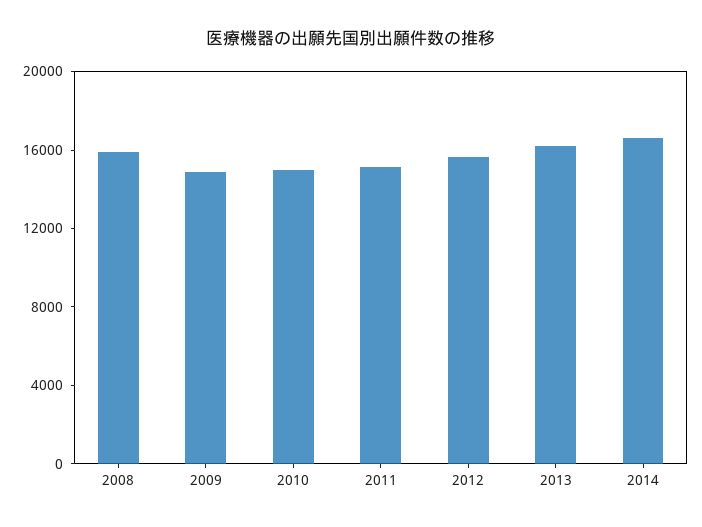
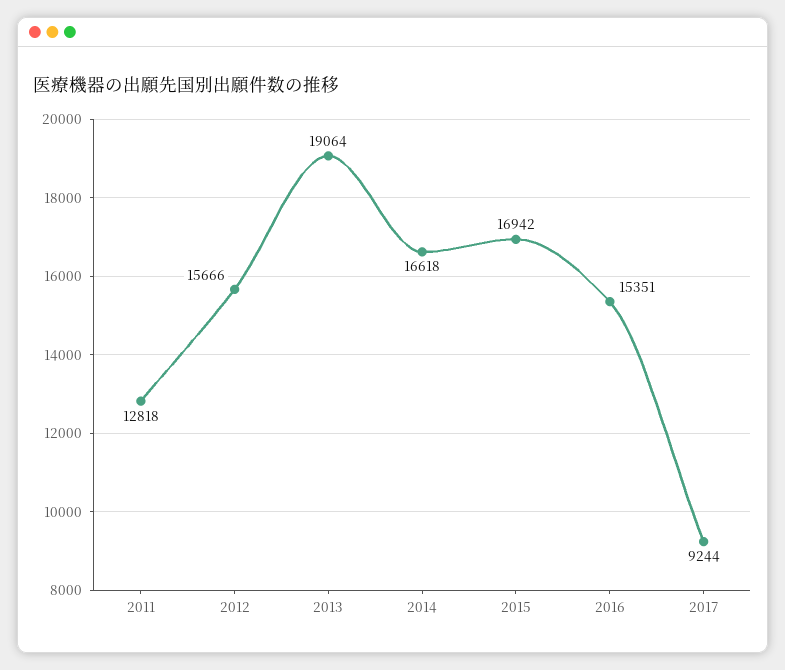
2008: 16000 -> none
2009: 15000 -> none
2010: 15000 -> none
2011: 15000 -> 12818
2013: 16000 -> 19064
2015: none -> 16942
2016: none -> 15351
2017: none -> 9244

